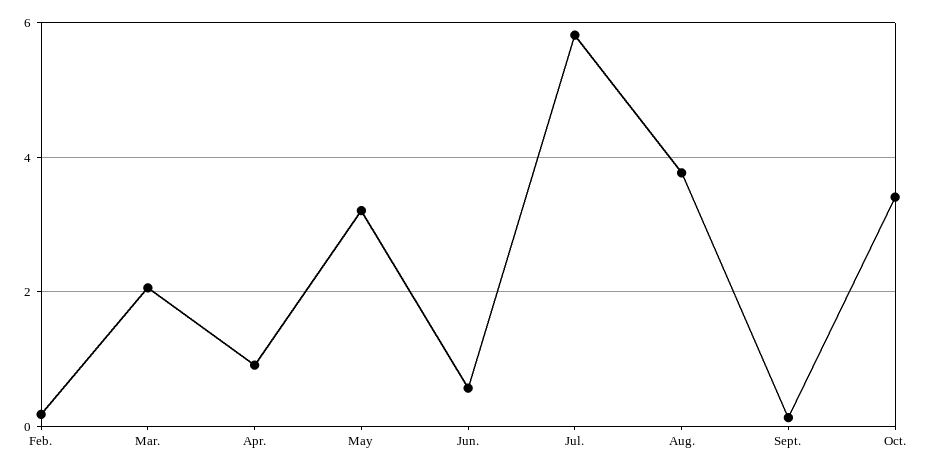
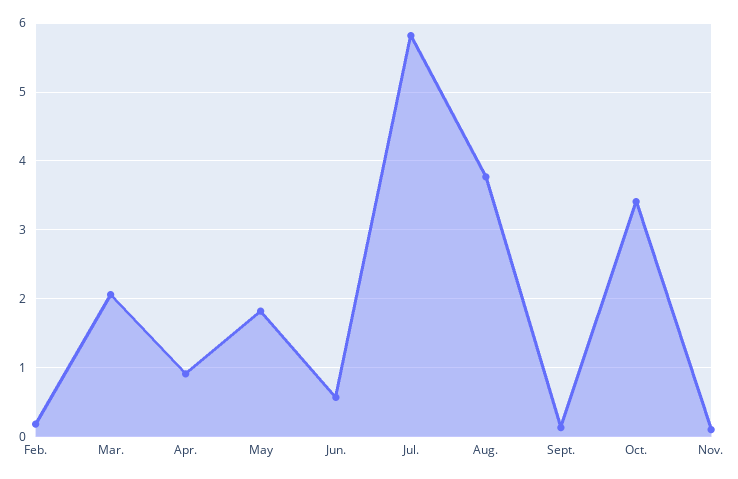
May: 3.2 -> 1.8
Nov.: none -> 0.1

